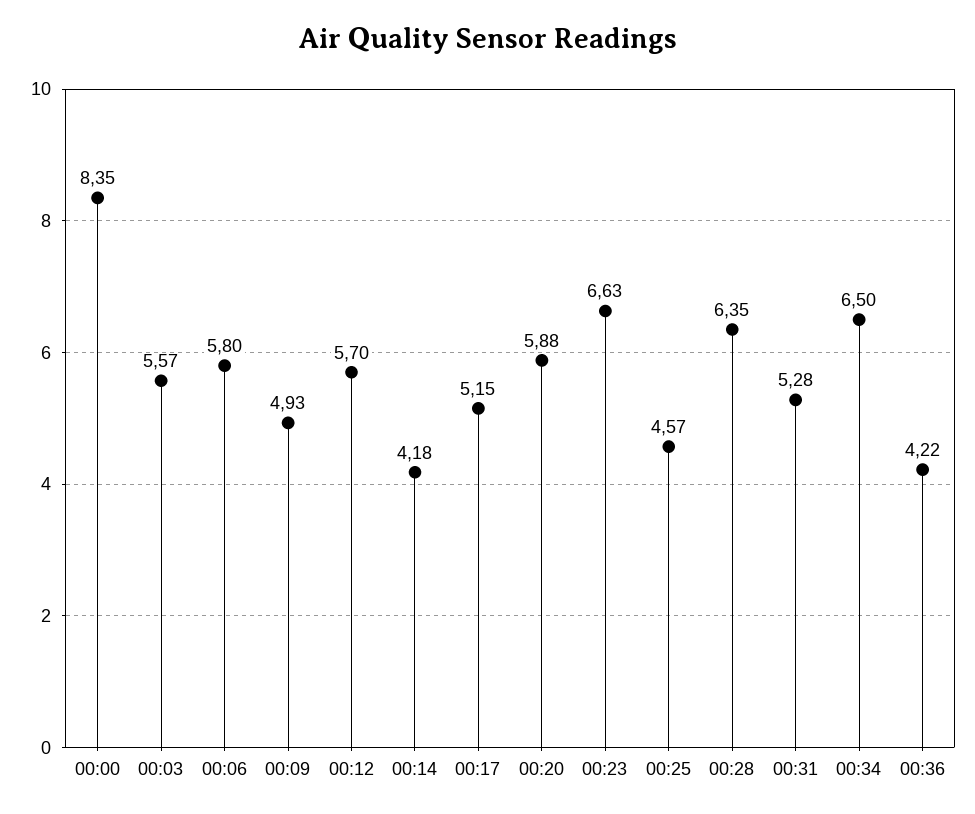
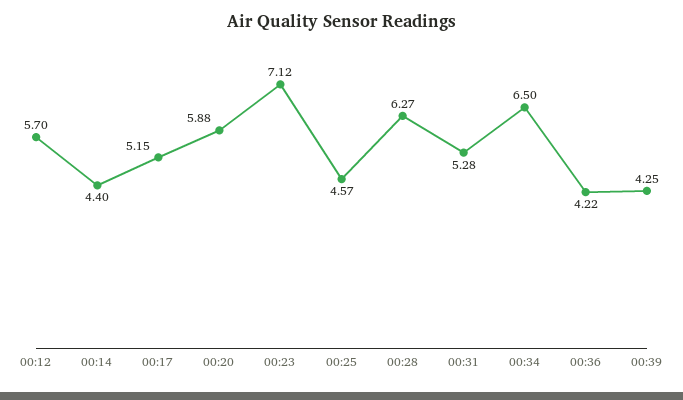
00:00: 8.35 -> none
00:03: 5.57 -> none
00:06: 5.8 -> none
00:09: 4.93 -> none
00:14: 4.18 -> 4.4
00:23: 6.63 -> 7.12
00:28: 6.35 -> 6.27
00:39: none -> 4.25

